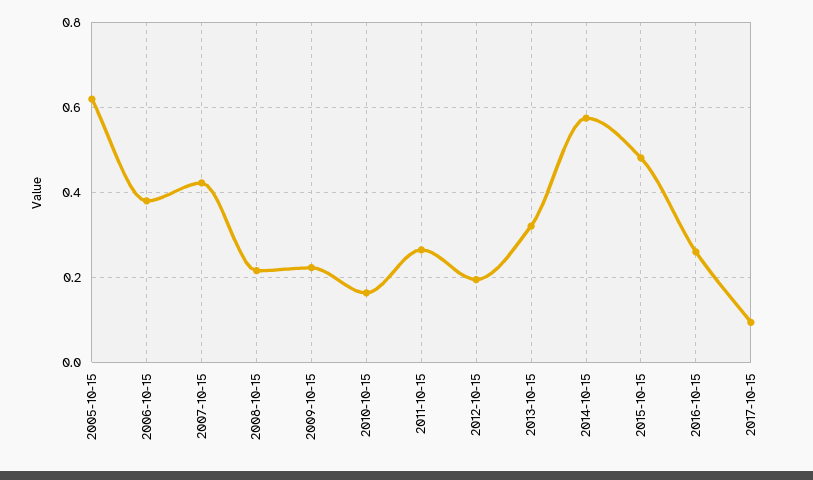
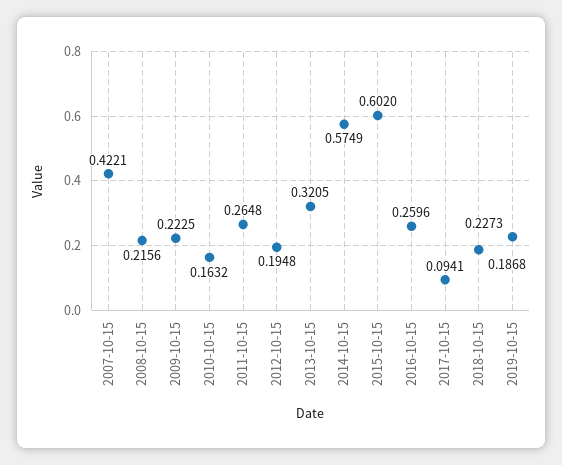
2005-10-15: 0.62 -> none
2006-10-15: 0.38 -> none
2015-10-15: 0.48 -> 0.602
2018-10-15: none -> 0.1868
2019-10-15: none -> 0.2273

